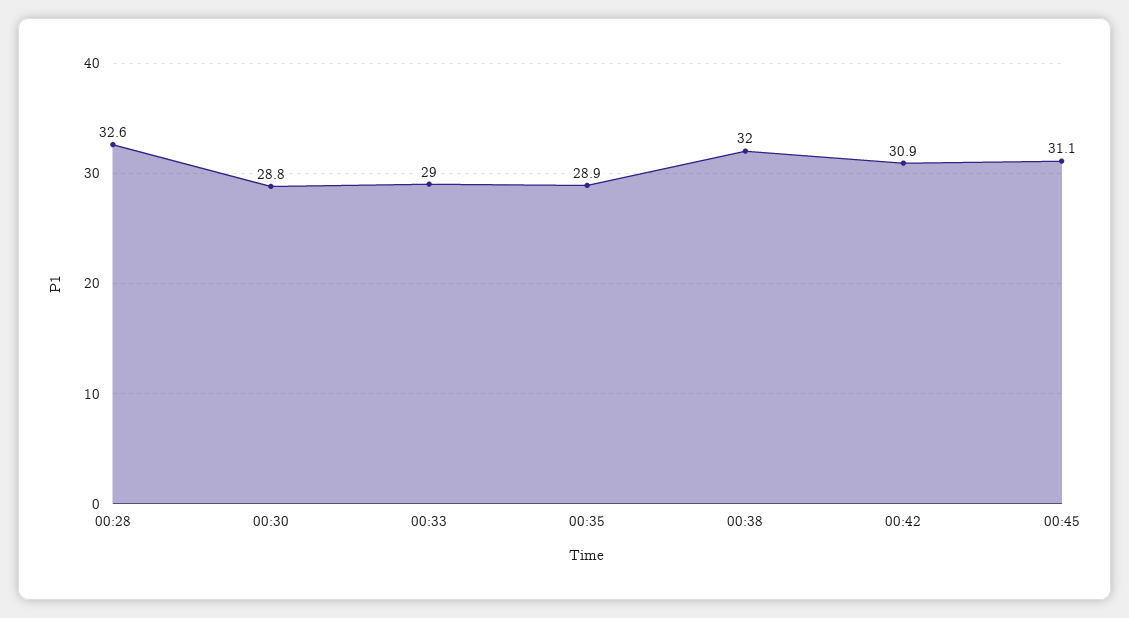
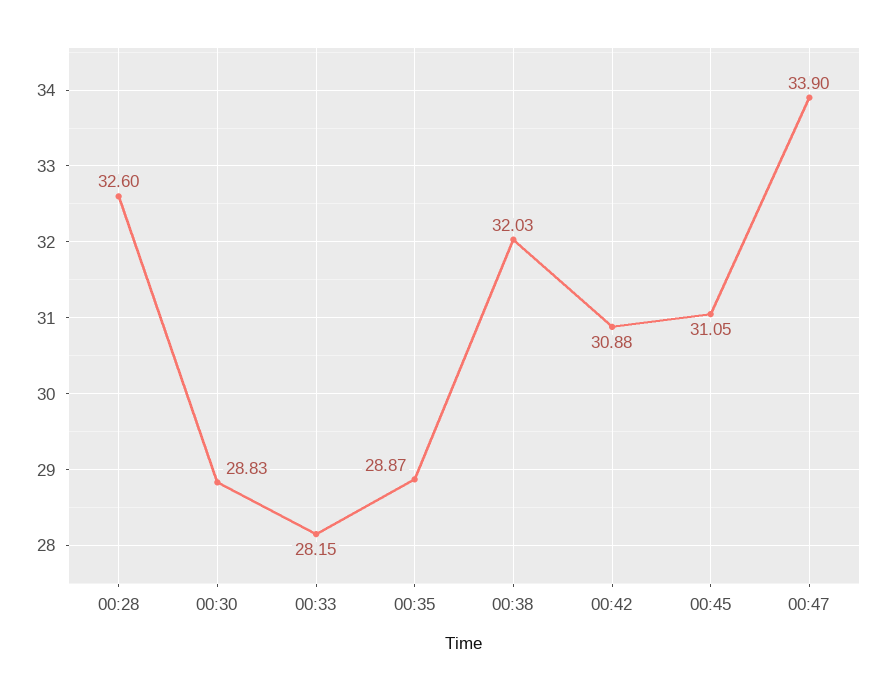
00:33: 29 -> 28.15
00:47: none -> 33.9

